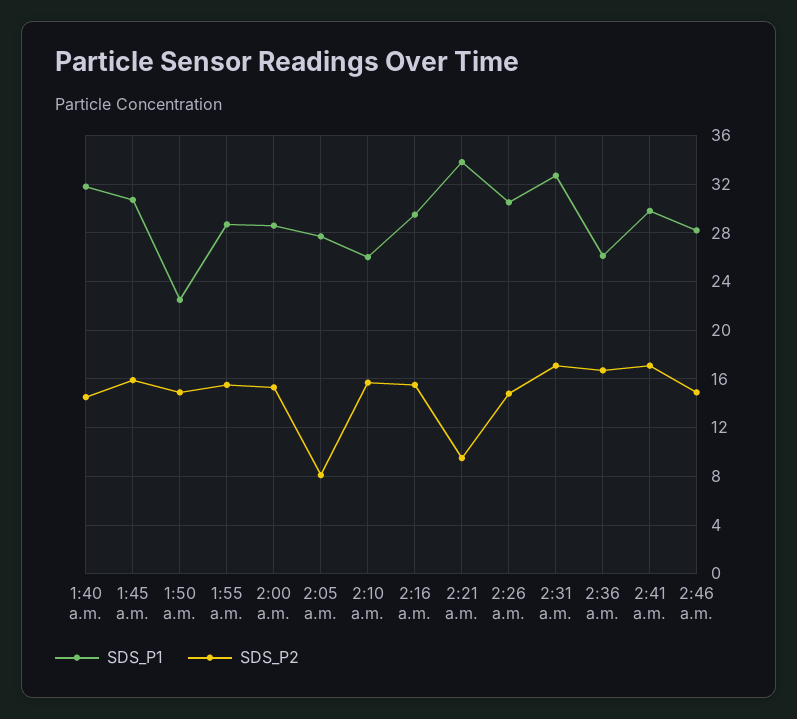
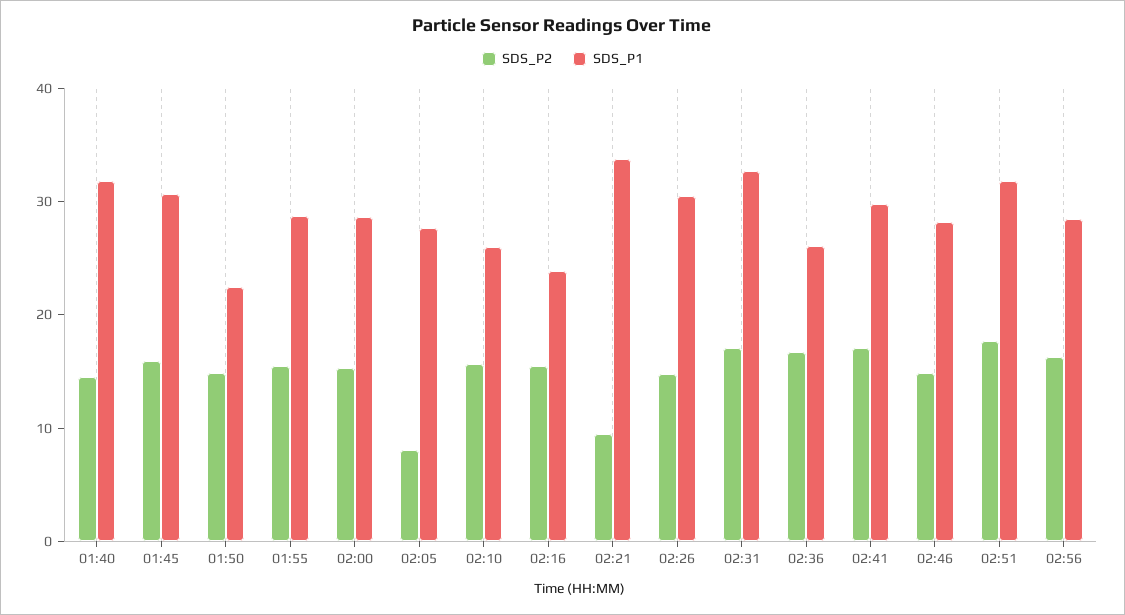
SDS_P1, 2:16 a.m.: 29.5 -> 24
SDS_P2, 02:51: none -> 18
SDS_P1, 02:51: none -> 32
SDS_P2, 02:56: none -> 16
SDS_P1, 02:56: none -> 28

